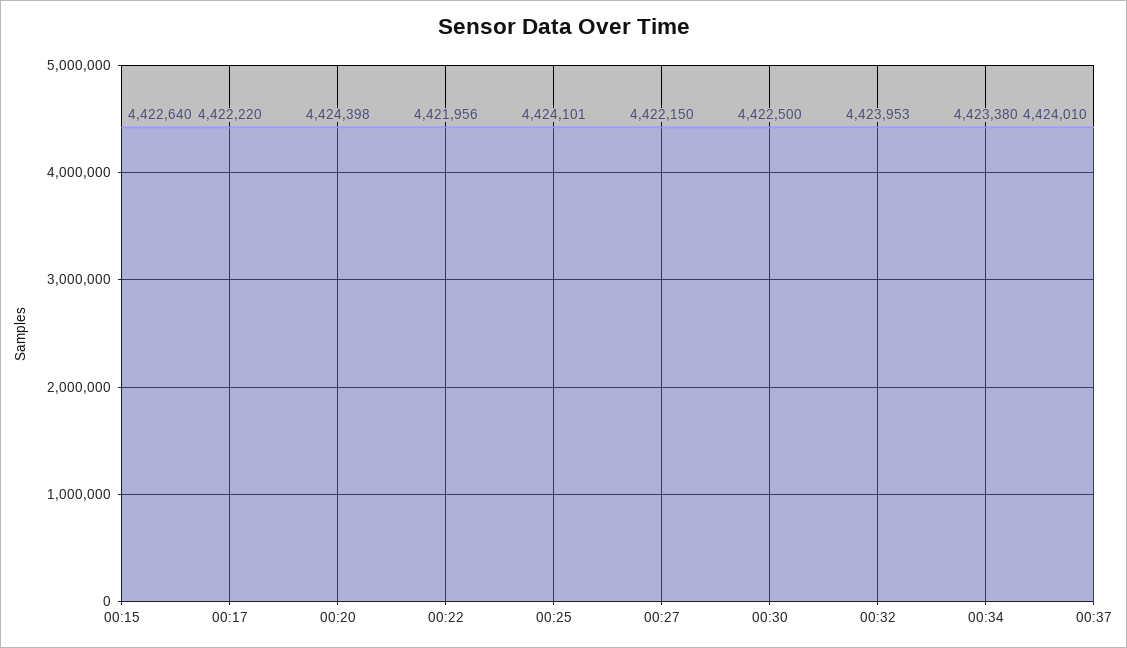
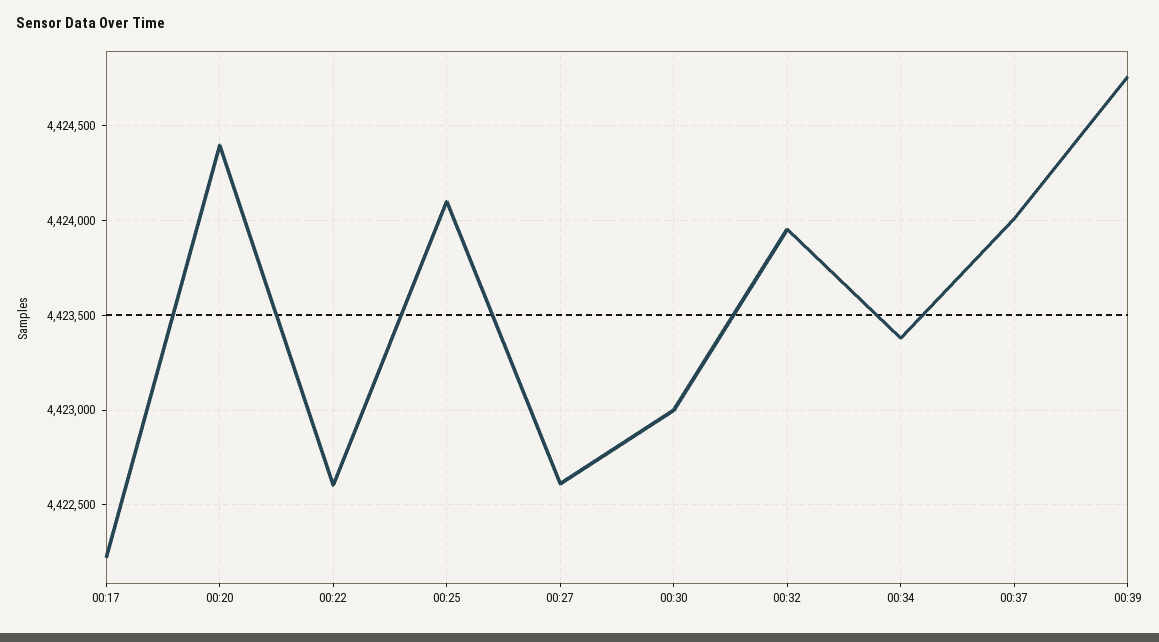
00:15: 4422640 -> none
00:22: 4421956 -> 4422600
00:27: 4422150 -> 4422600
00:30: 4422500 -> 4423000
00:39: none -> 4424750

